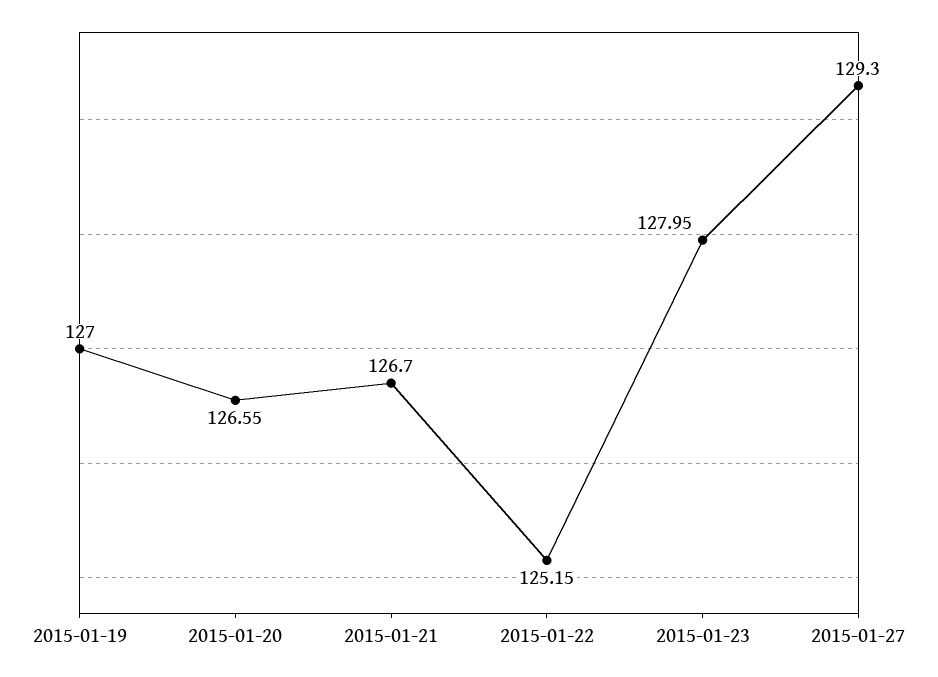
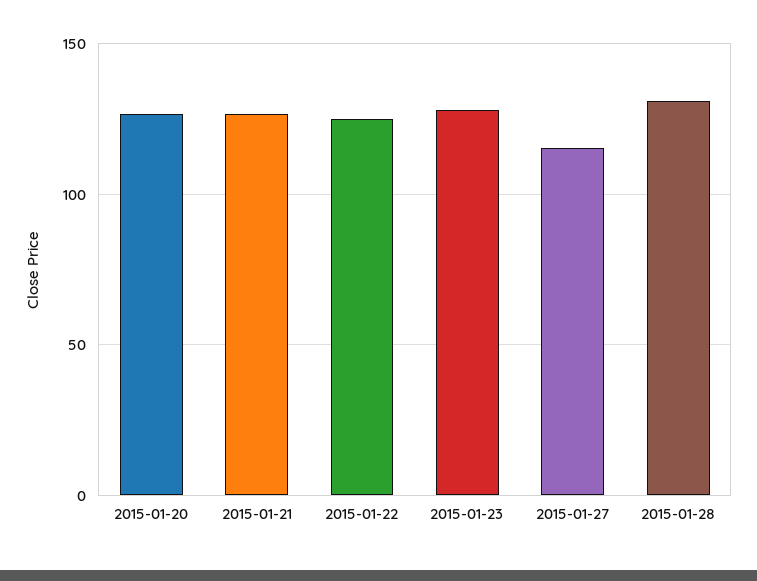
2015-01-19: 127 -> none
2015-01-27: 129.3 -> 115
2015-01-28: none -> 130

